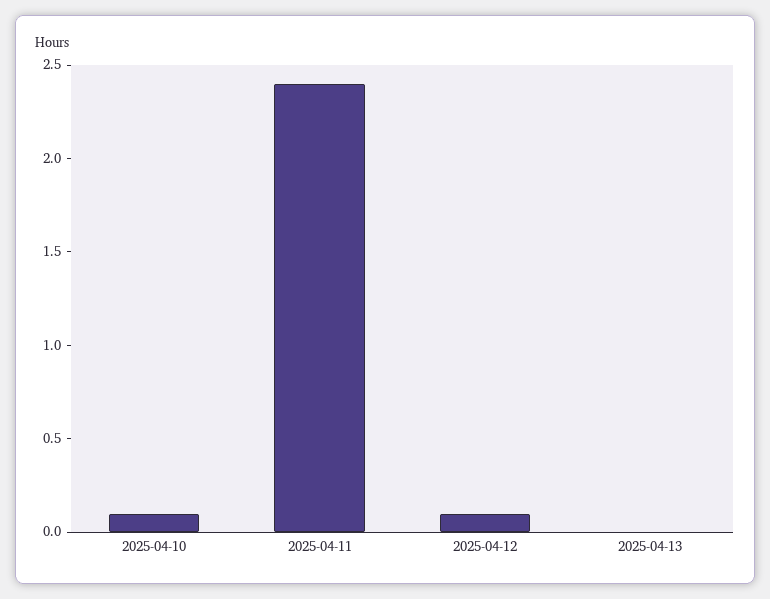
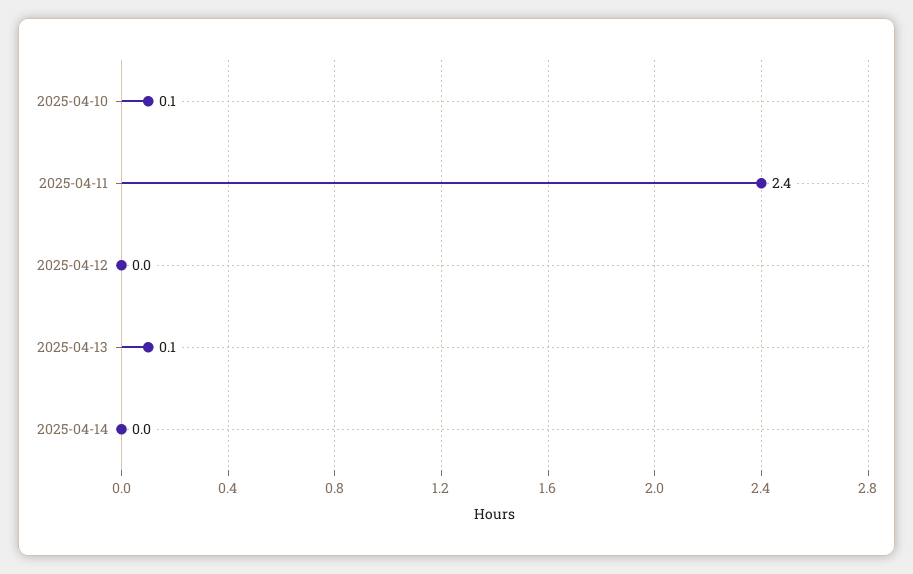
2025-04-12: 0.1 -> 0
2025-04-13: 0 -> 0.1
2025-04-14: none -> 0

